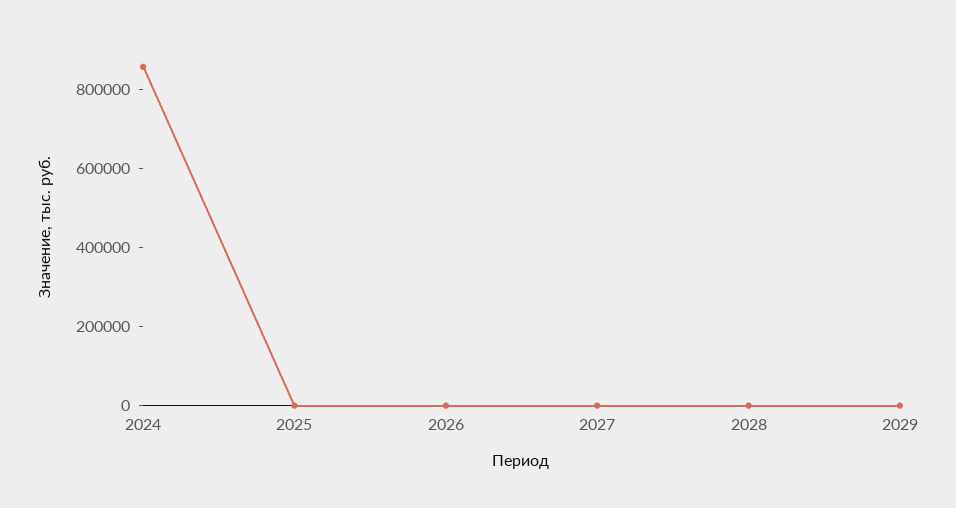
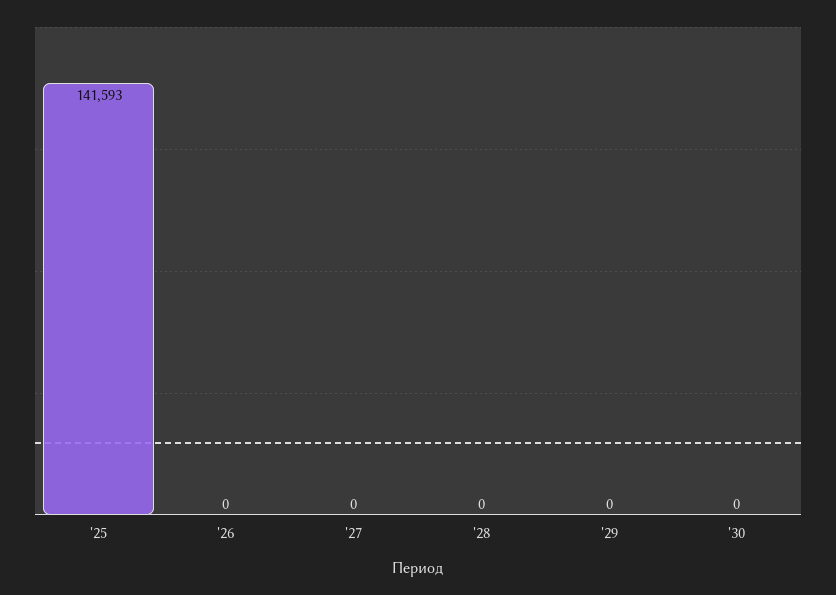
2024: 850000 -> none
2025: 0 -> 141593
'30: none -> 0

